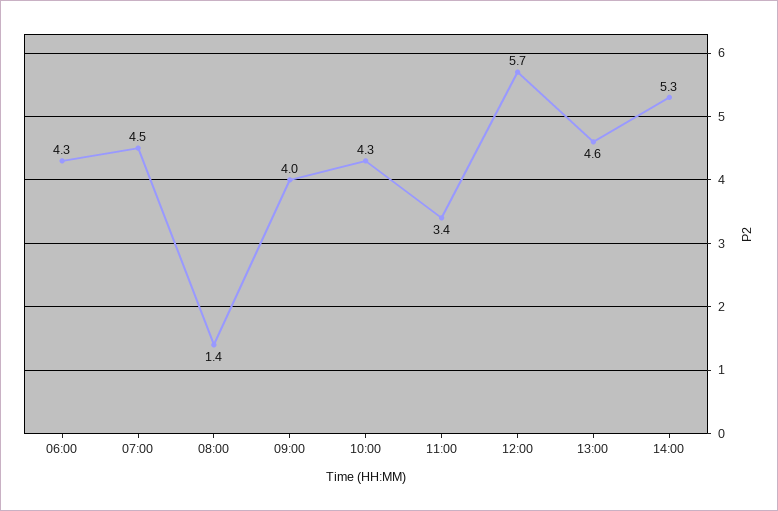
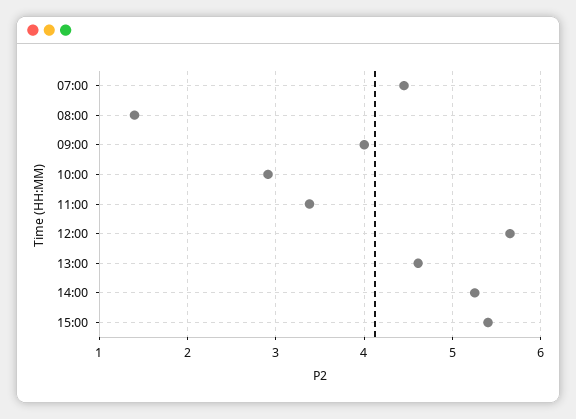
06:00: 4.3 -> none
10:00: 4.3 -> 2.9
15:00: none -> 5.4

